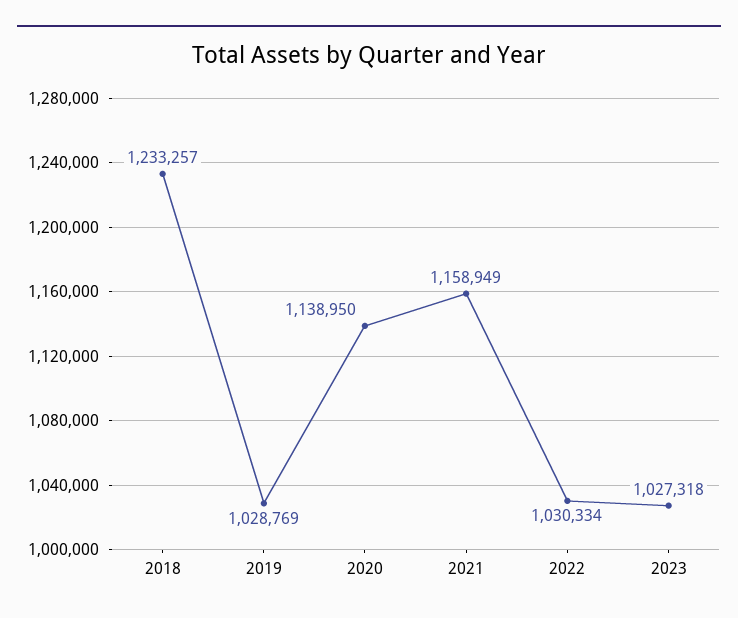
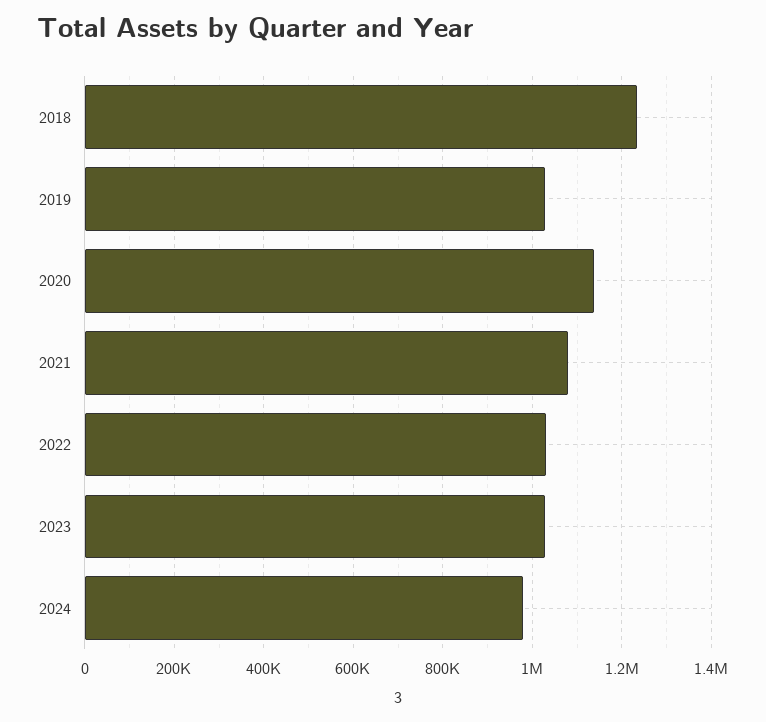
2021: 1158949 -> 1080000
2024: none -> 980000

